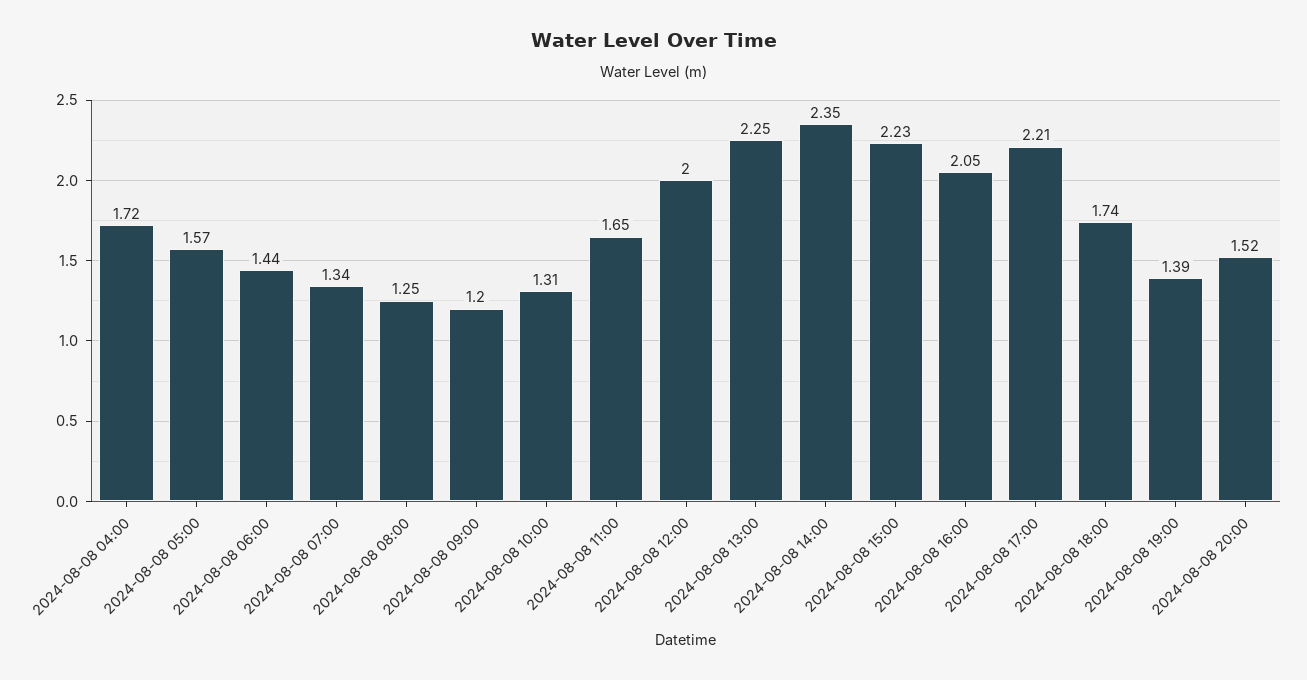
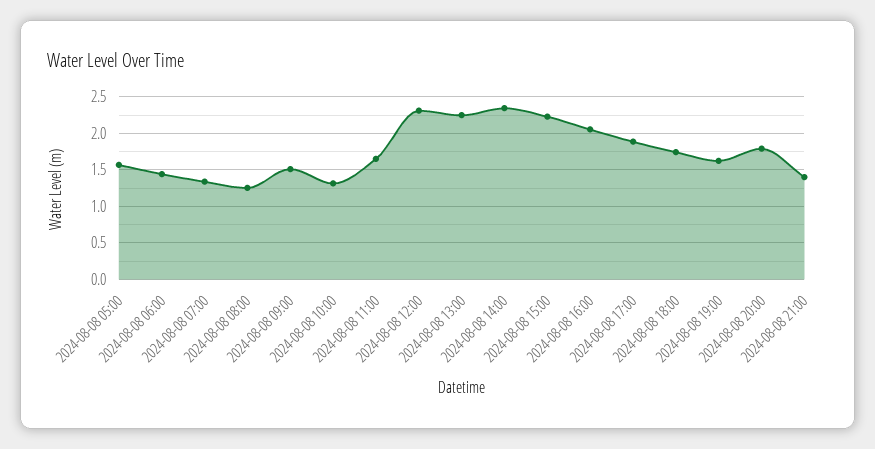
2024-08-08 04:00: 1.72 -> none
2024-08-08 09:00: 1.2 -> 1.5
2024-08-08 12:00: 2 -> 2.3
2024-08-08 17:00: 2.21 -> 1.9
2024-08-08 19:00: 1.39 -> 1.6
2024-08-08 20:00: 1.52 -> 1.8
2024-08-08 21:00: none -> 1.4

